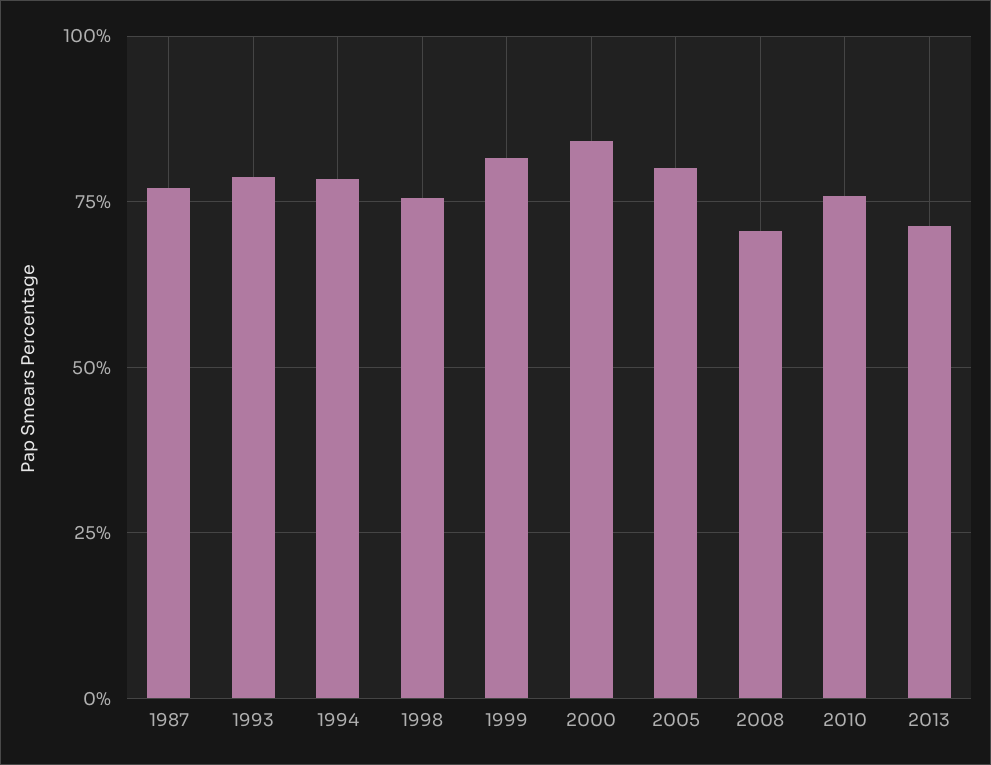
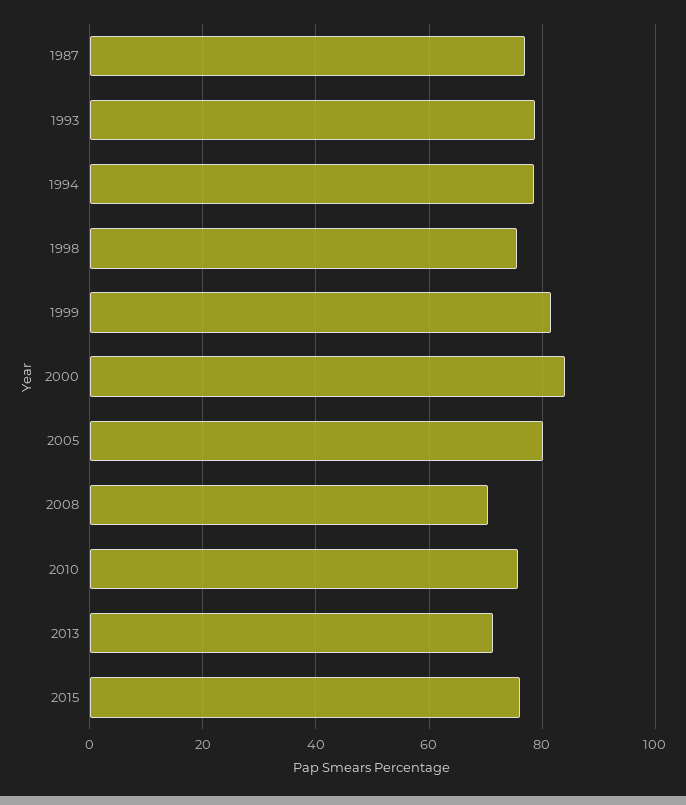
2015: none -> 76

